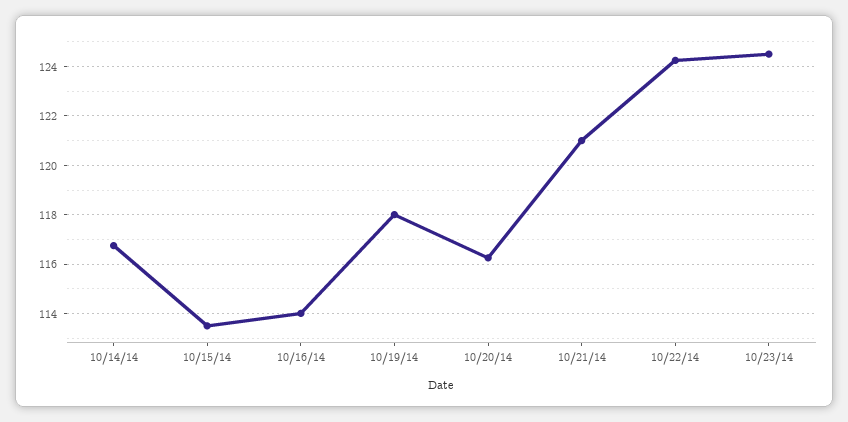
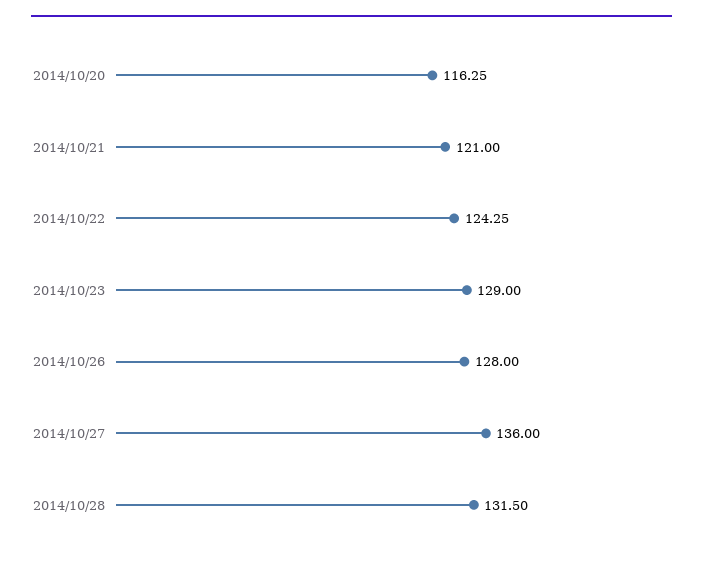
10/14/14: 116.75 -> none
10/15/14: 113.5 -> none
10/16/14: 114 -> none
10/19/14: 118 -> none
10/23/14: 124.5 -> 129
2014/10/26: none -> 128
2014/10/27: none -> 136
2014/10/28: none -> 131.5

